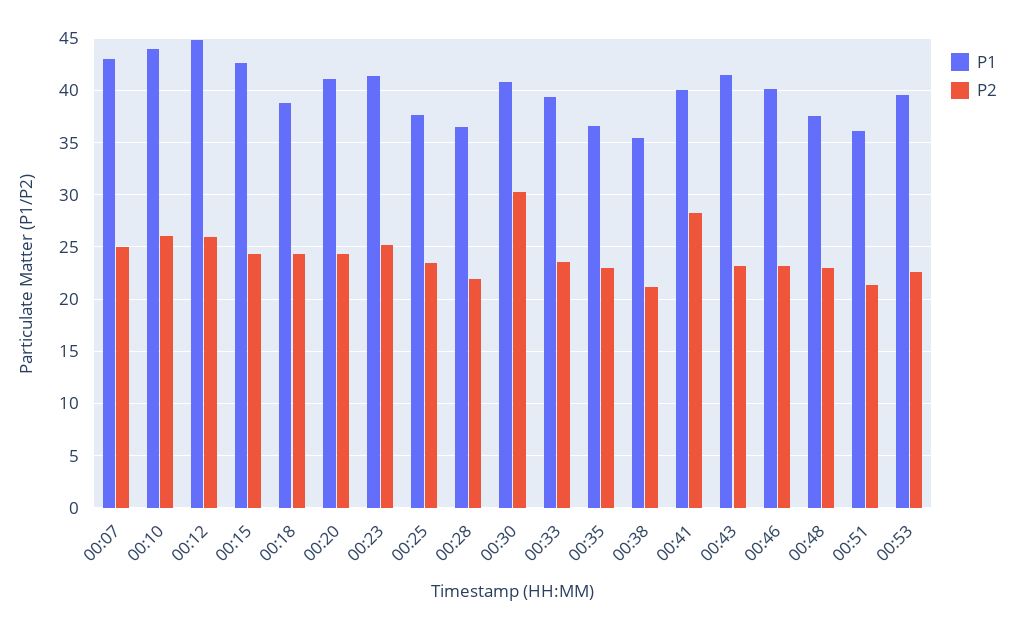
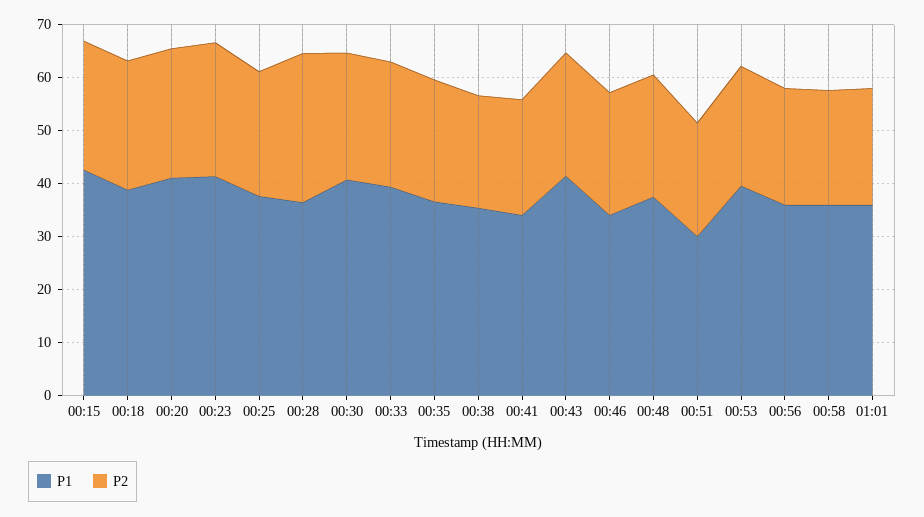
P1, 00:07: 43 -> none
P2, 00:07: 25 -> none
P1, 00:10: 44 -> none
P2, 00:10: 26 -> none
P1, 00:12: 45 -> none
P2, 00:12: 26 -> none
P2, 00:28: 22 -> 28
P2, 00:30: 30 -> 24
P1, 00:41: 40 -> 34
P2, 00:41: 28 -> 22
P1, 00:46: 40 -> 34
P1, 00:51: 36 -> 30
P1, 00:56: none -> 36
P2, 00:56: none -> 22
P1, 00:58: none -> 36
P2, 00:58: none -> 22
P1, 01:01: none -> 36
P2, 01:01: none -> 22

